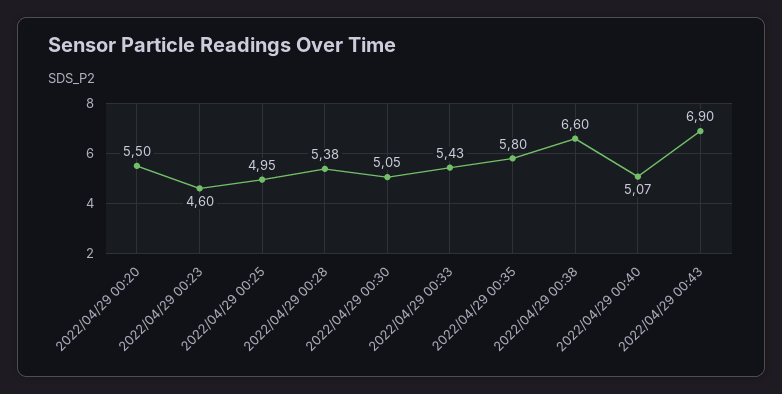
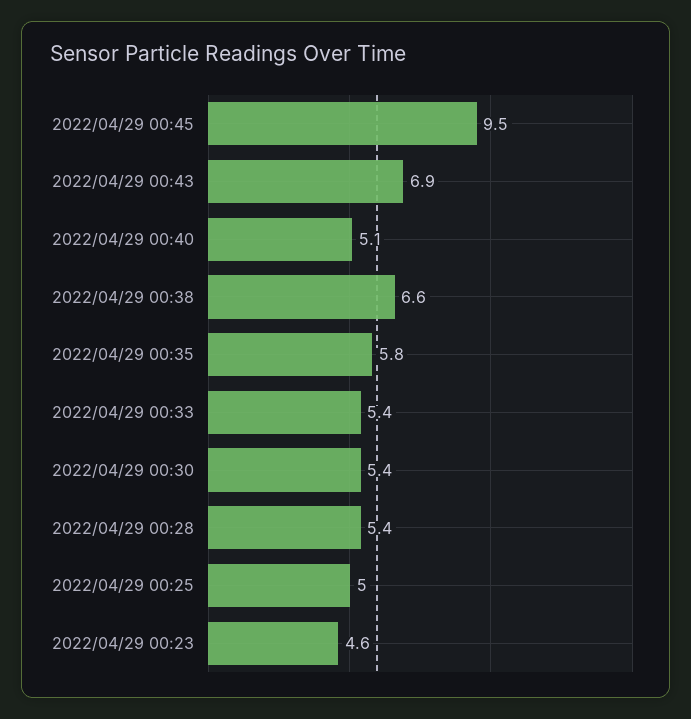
2022/04/29 00:20: 5.5 -> none
2022/04/29 00:30: 5.05 -> 5.4
2022/04/29 00:45: none -> 9.5

